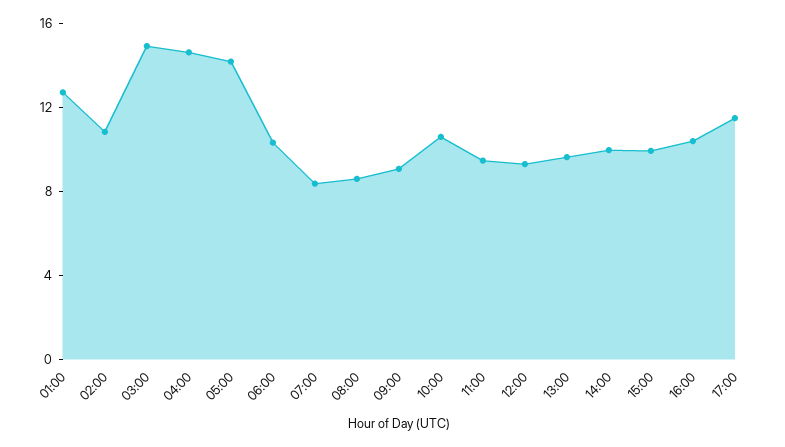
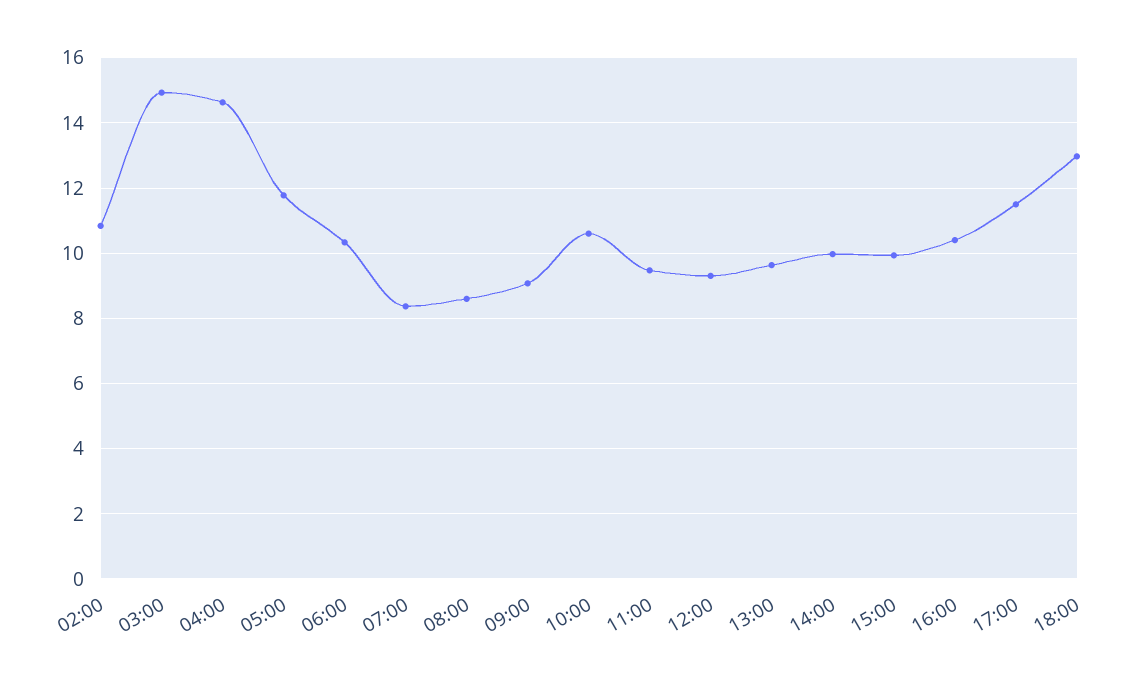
01:00: 13 -> none
05:00: 14 -> 11.8
18:00: none -> 13

